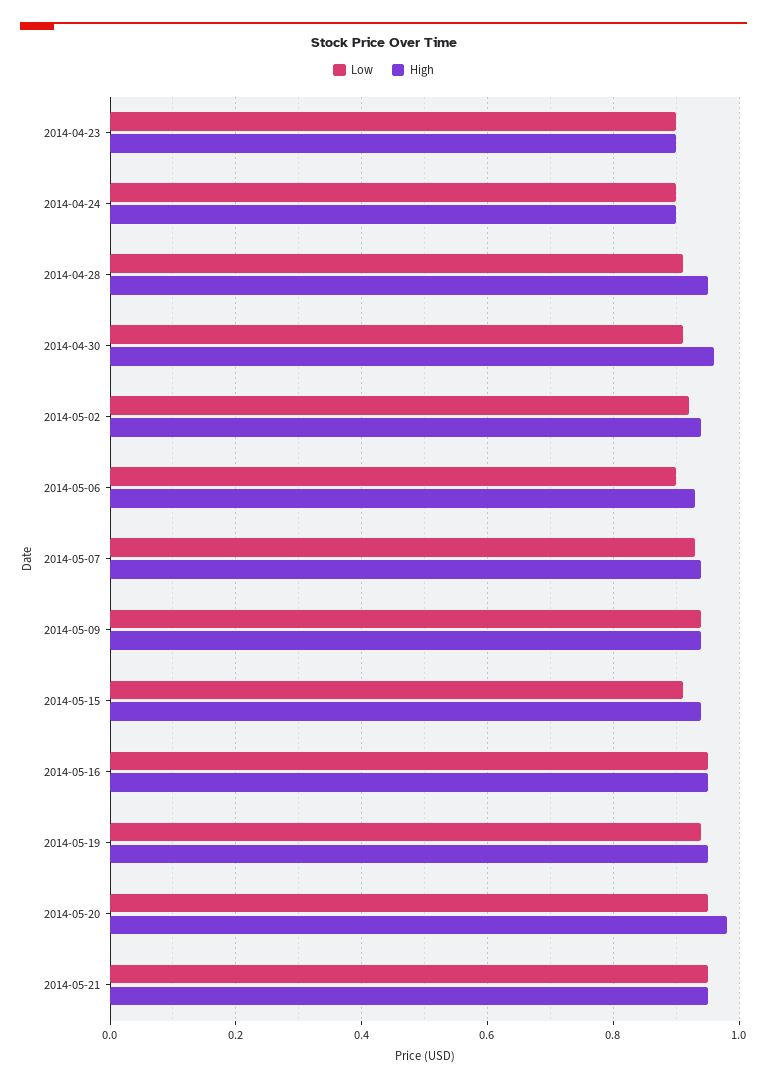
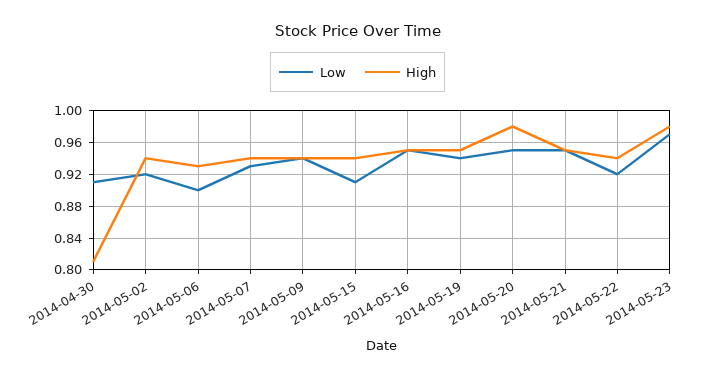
Low, 2014-04-23: 0.9 -> none
High, 2014-04-23: 0.9 -> none
Low, 2014-04-24: 0.9 -> none
High, 2014-04-24: 0.9 -> none
Low, 2014-04-28: 0.9 -> none
High, 2014-04-28: 0.95 -> none
High, 2014-04-30: 0.95 -> 0.81
Low, 2014-05-22: none -> 0.92
High, 2014-05-22: none -> 0.94
Low, 2014-05-23: none -> 0.97
High, 2014-05-23: none -> 0.98

